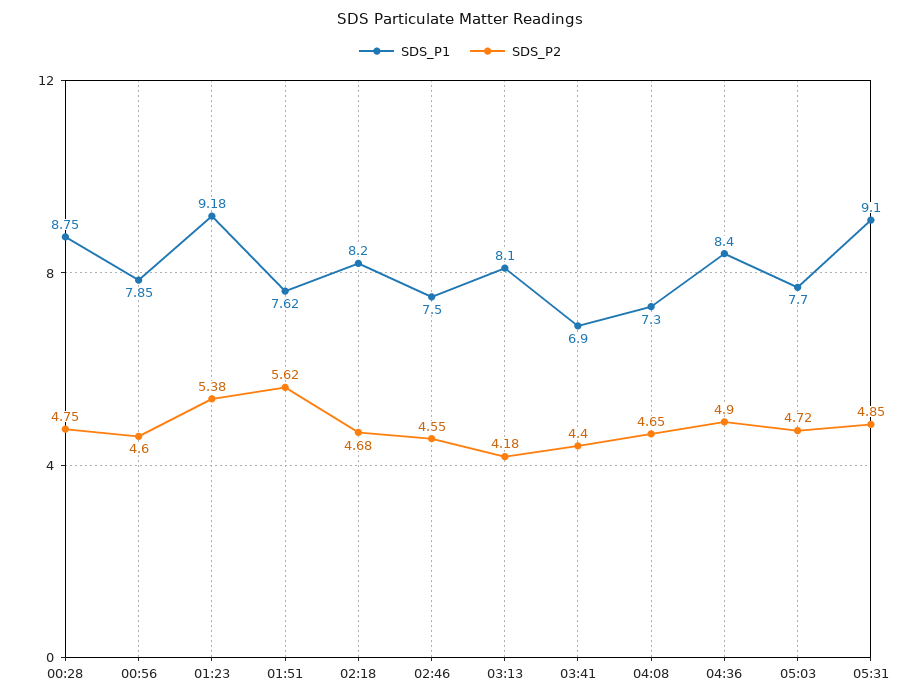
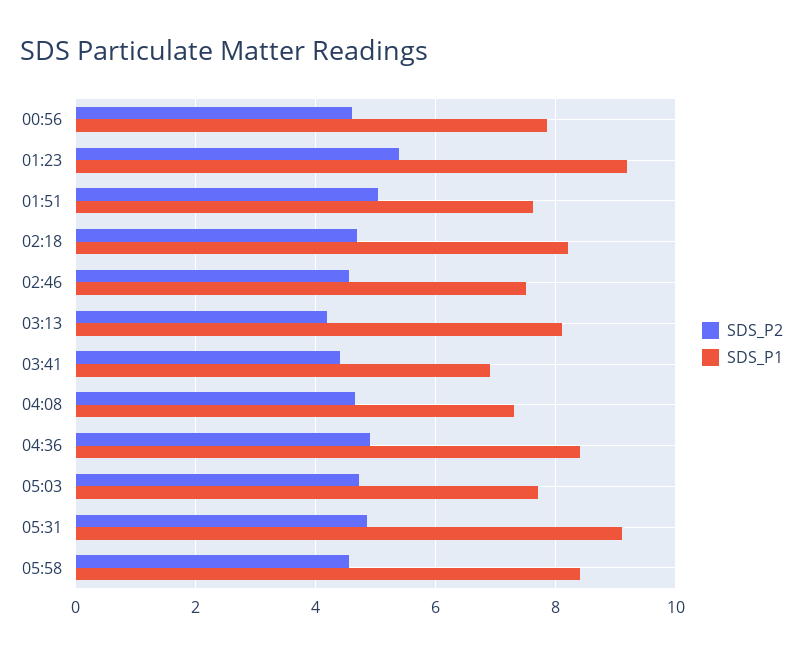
SDS_P1, 00:28: 8.75 -> none
SDS_P2, 00:28: 4.75 -> none
SDS_P2, 01:51: 5.62 -> 5
SDS_P2, 05:58: none -> 4.6
SDS_P1, 05:58: none -> 8.4

